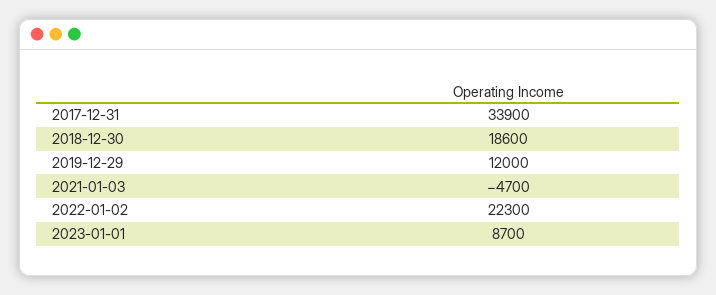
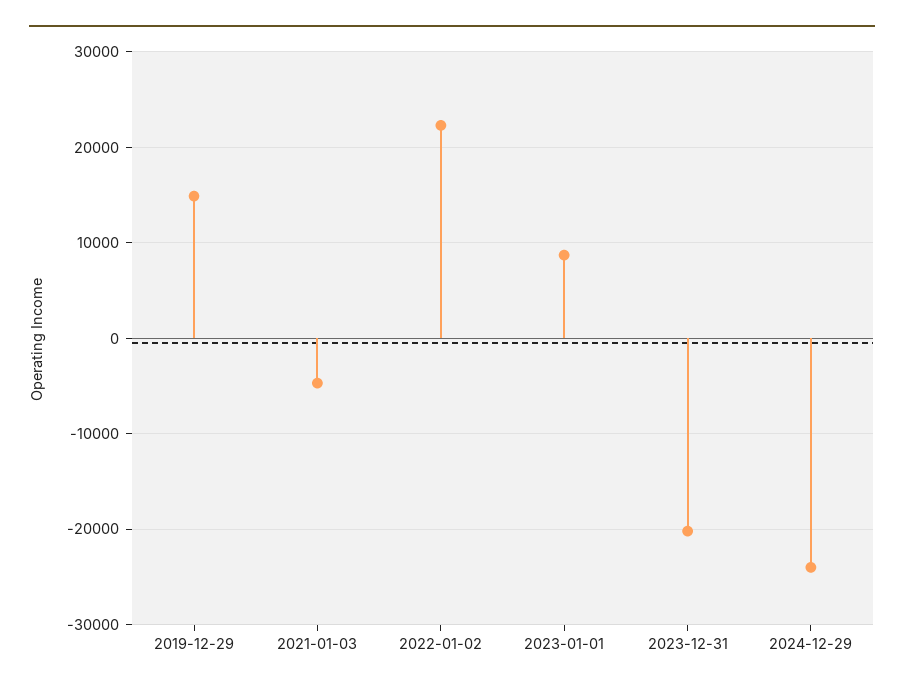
2017-12-31: 33900 -> none
2018-12-30: 18600 -> none
2019-12-29: 12000 -> 15000
2023-12-31: none -> -20000
2024-12-29: none -> -24000

